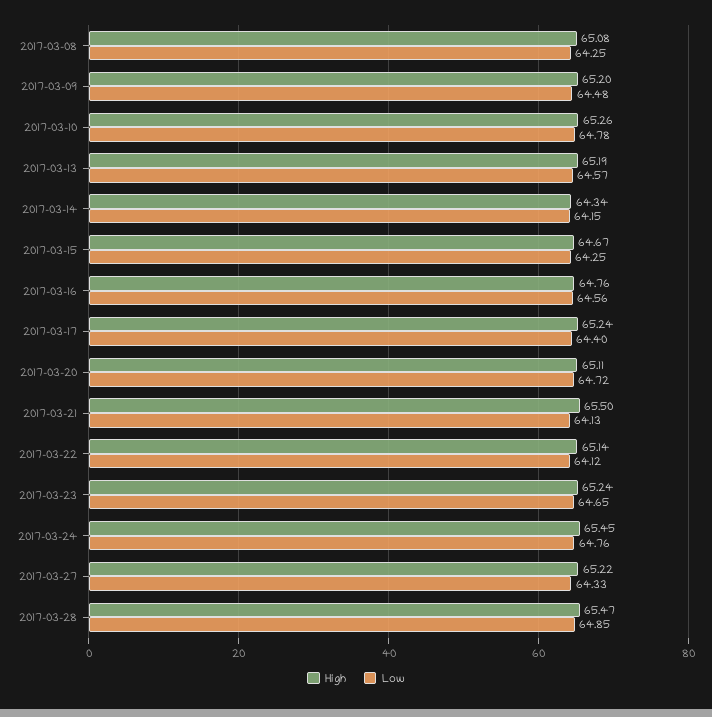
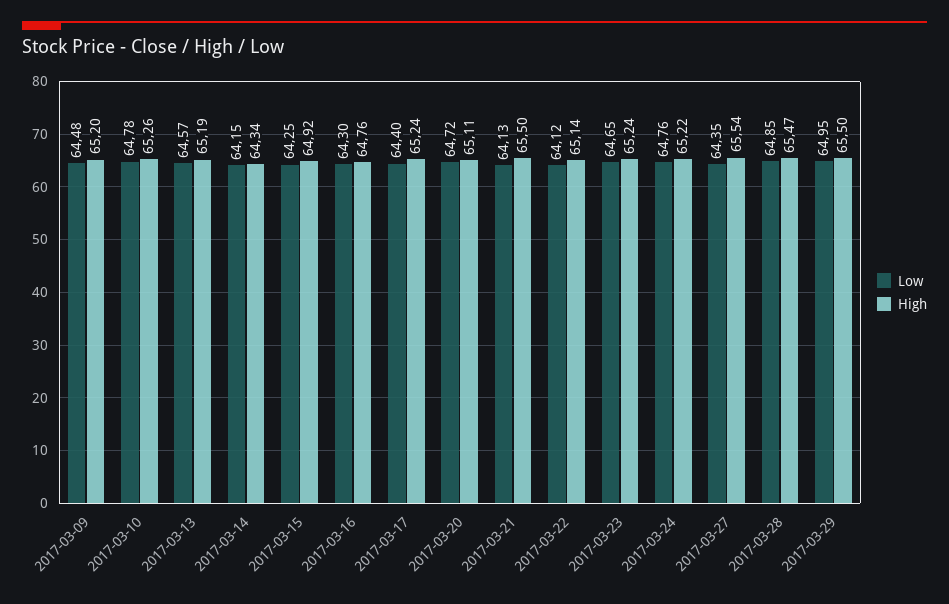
High, 2017-03-08: 65.08 -> none
Low, 2017-03-08: 64.25 -> none
High, 2017-03-15: 64.67 -> 64.92
Low, 2017-03-16: 64.56 -> 64.3
High, 2017-03-24: 65.45 -> 65.22
High, 2017-03-27: 65.22 -> 65.54
Low, 2017-03-27: 64.33 -> 64.35
Low, 2017-03-29: none -> 64.95
High, 2017-03-29: none -> 65.5

